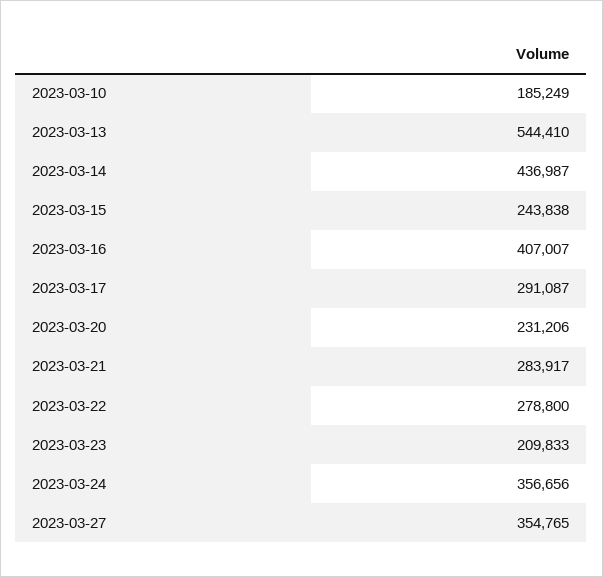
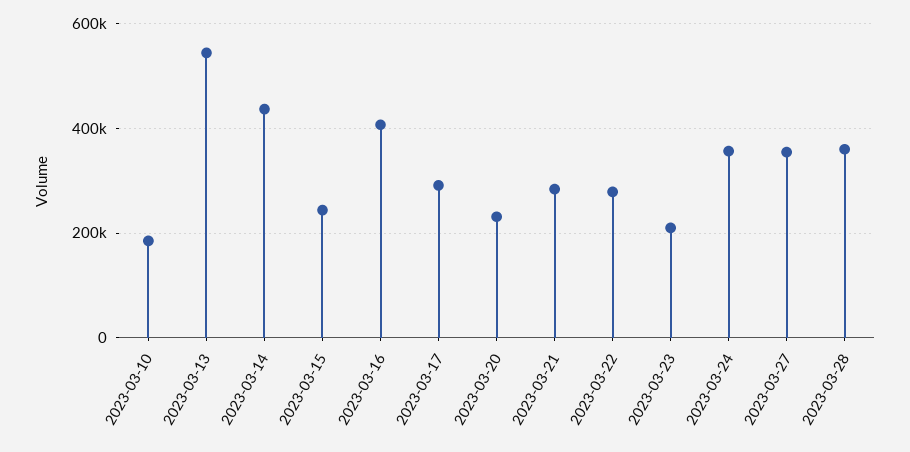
2023-03-28: none -> 360000

